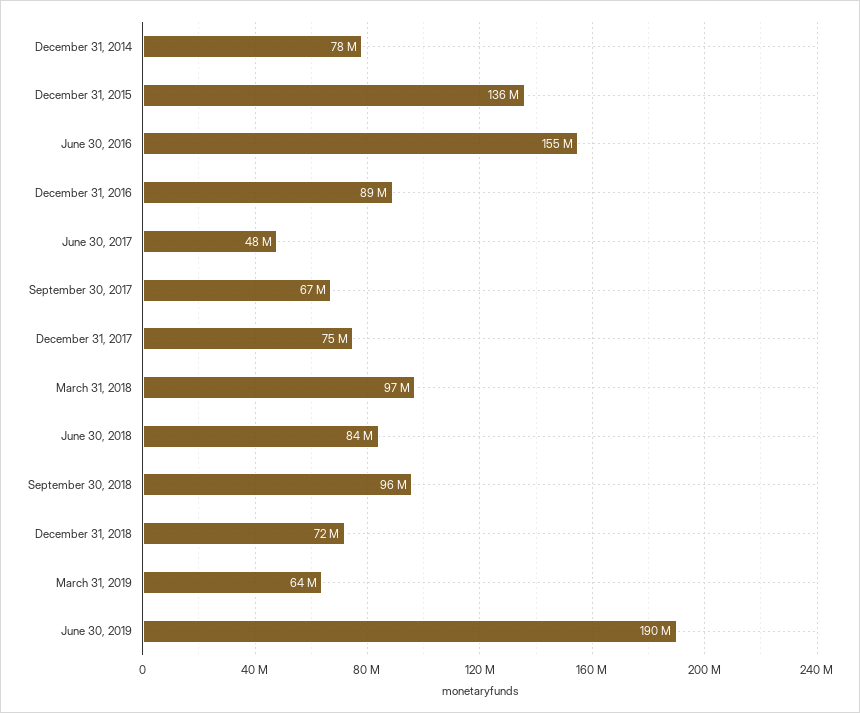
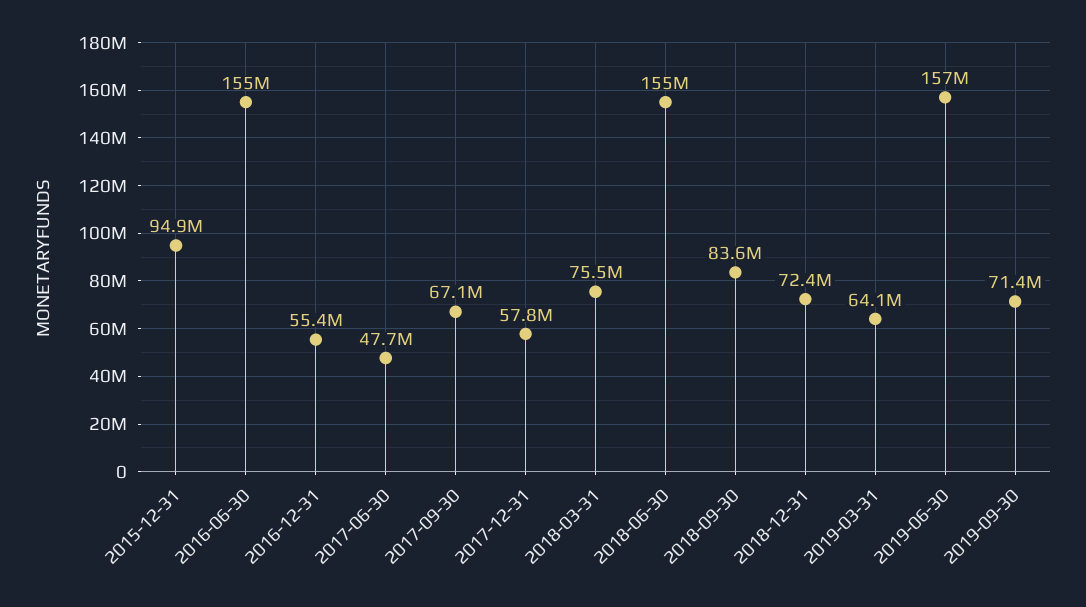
December 31, 2014: 78000000 -> none
December 31, 2015: 136000000 -> 94900000
December 31, 2016: 89000000 -> 55400000
December 31, 2017: 75000000 -> 57800000
March 31, 2018: 97000000 -> 75500000
June 30, 2018: 84000000 -> 155000000
September 30, 2018: 96000000 -> 83600000
June 30, 2019: 190000000 -> 157000000
2019-09-30: none -> 71400000

